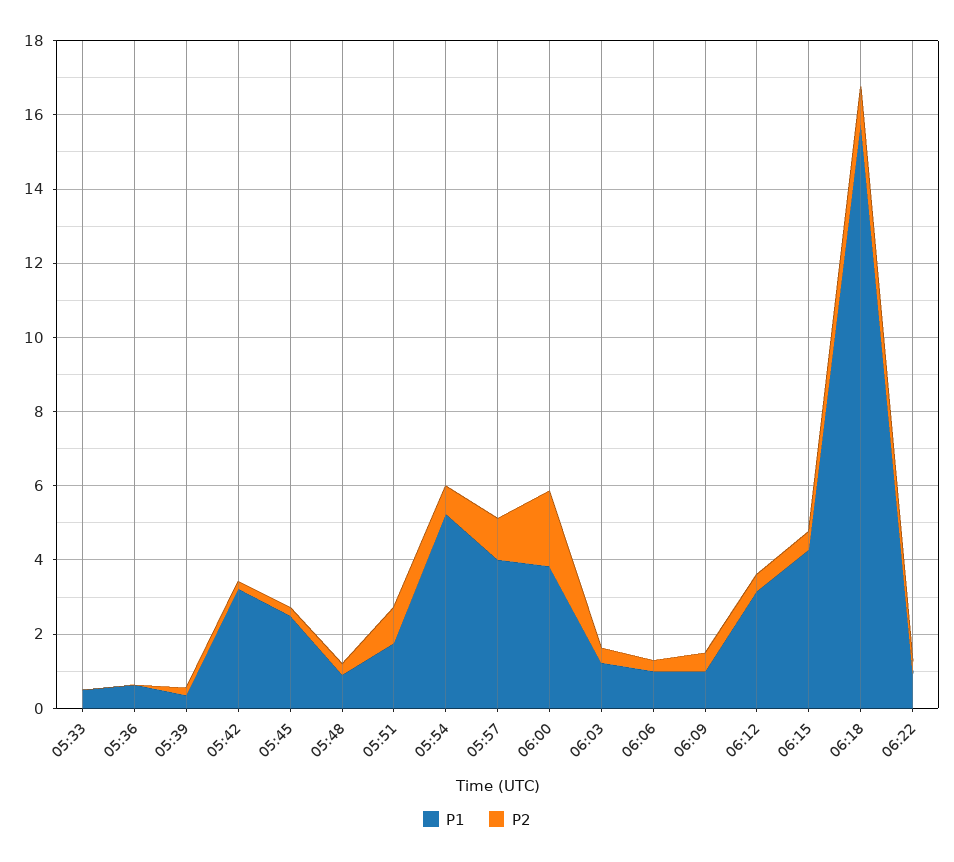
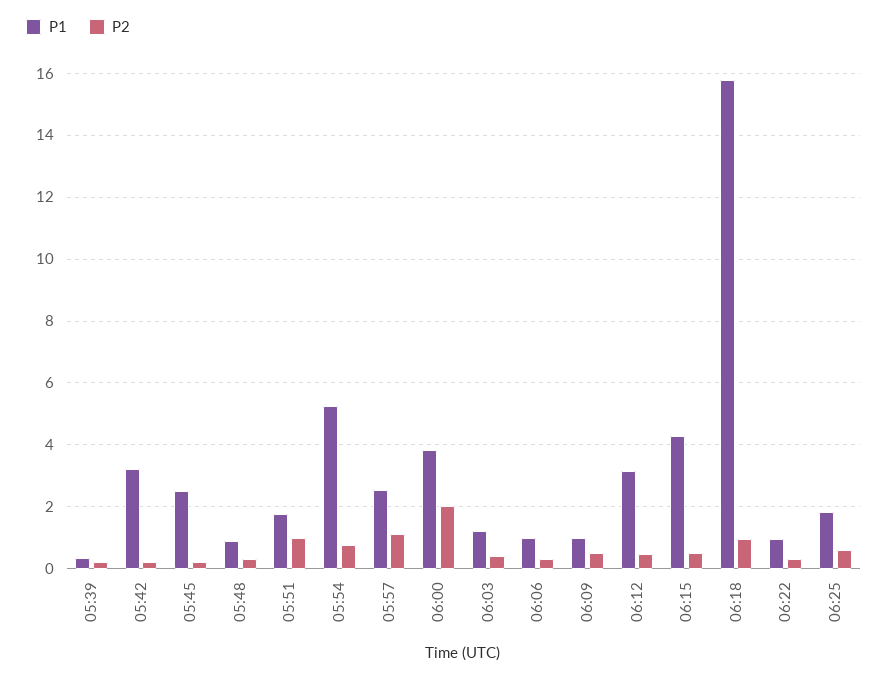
P1, 05:33: 0.5 -> none
P2, 05:33: 0 -> none
P1, 05:36: 0.5 -> none
P2, 05:36: 0 -> none
P1, 05:57: 4 -> 2.6
P1, 06:25: none -> 1.8
P2, 06:25: none -> 0.6

